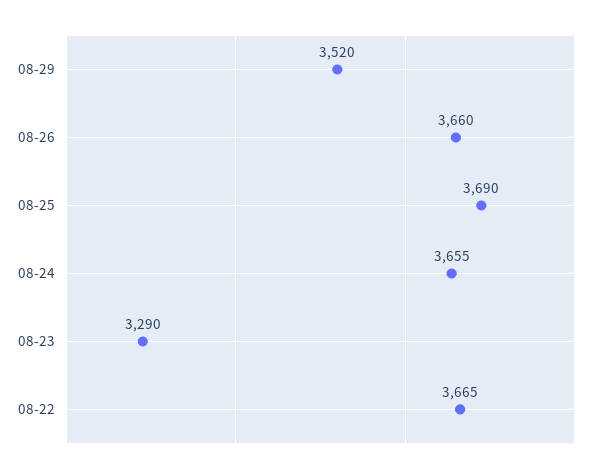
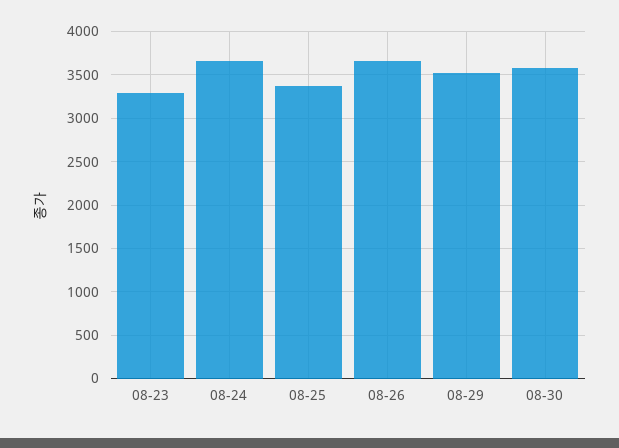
08-25: 3690 -> 3400
08-22: 3665 -> none
08-30: none -> 3600

